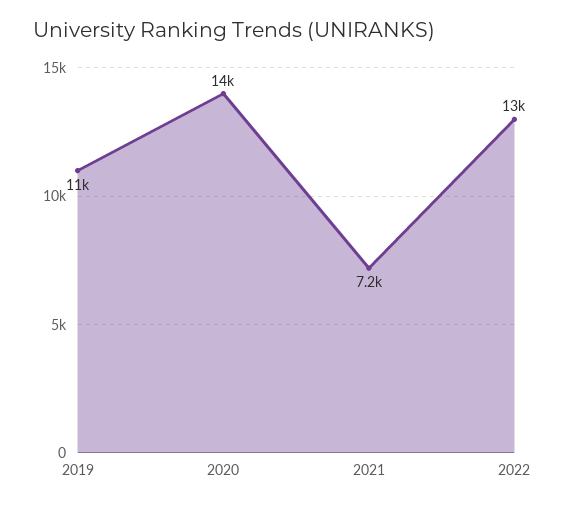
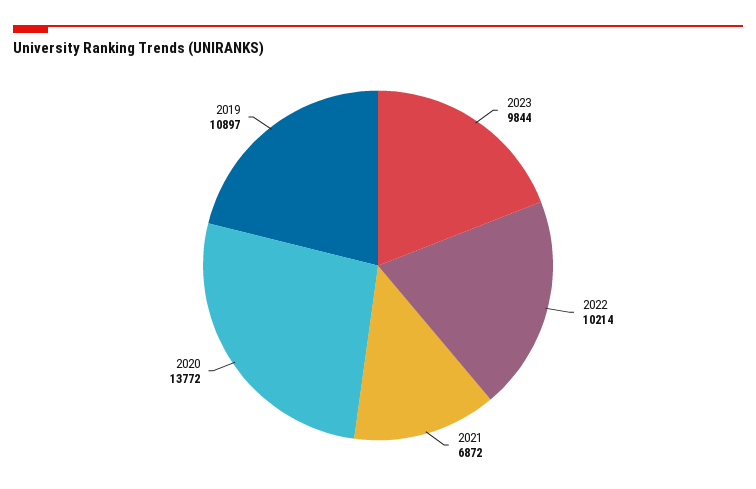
2021: 7200 -> 6872
2022: 13000 -> 10214
2023: none -> 9844

